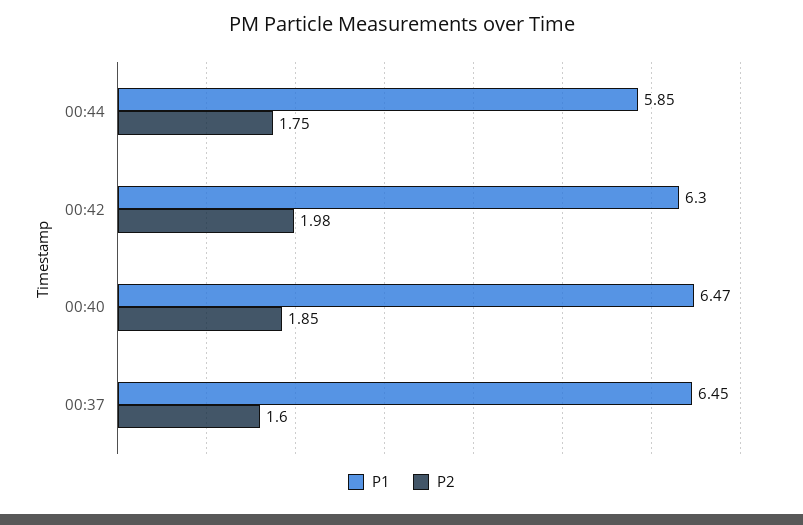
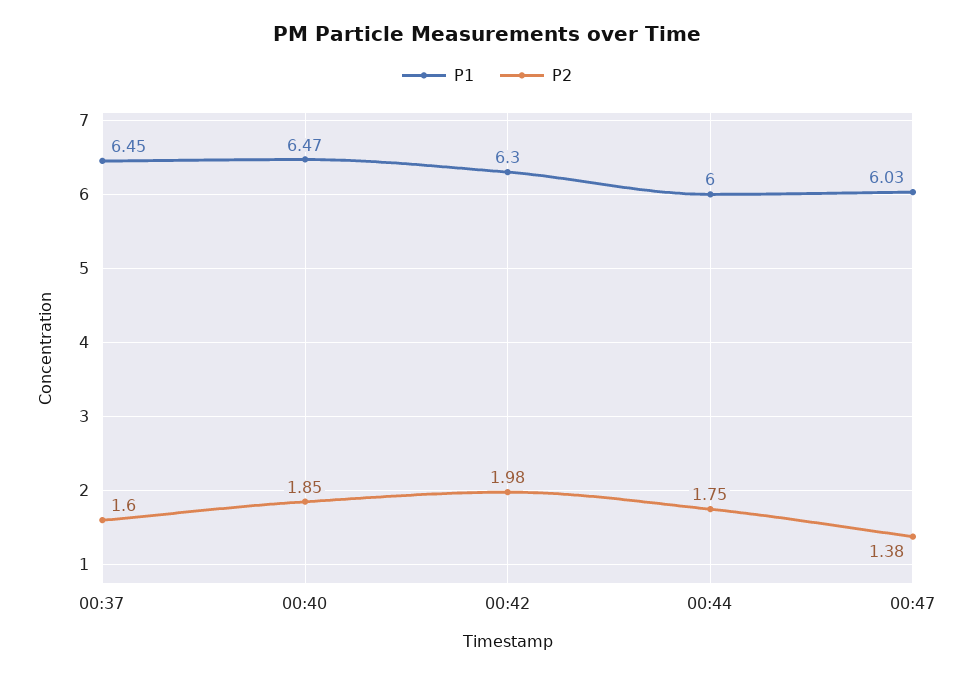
P1, 00:44: 5.85 -> 6
P1, 00:47: none -> 6.03
P2, 00:47: none -> 1.38

